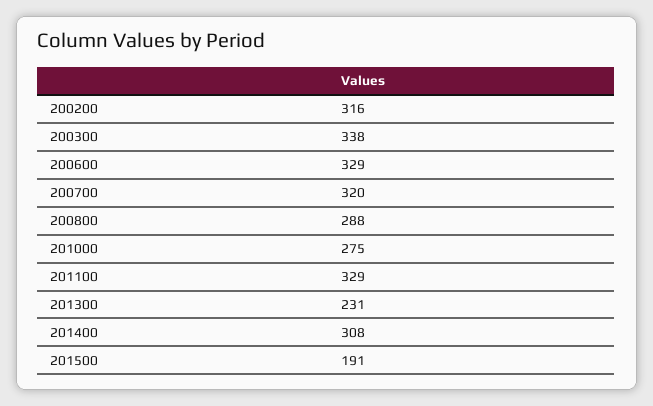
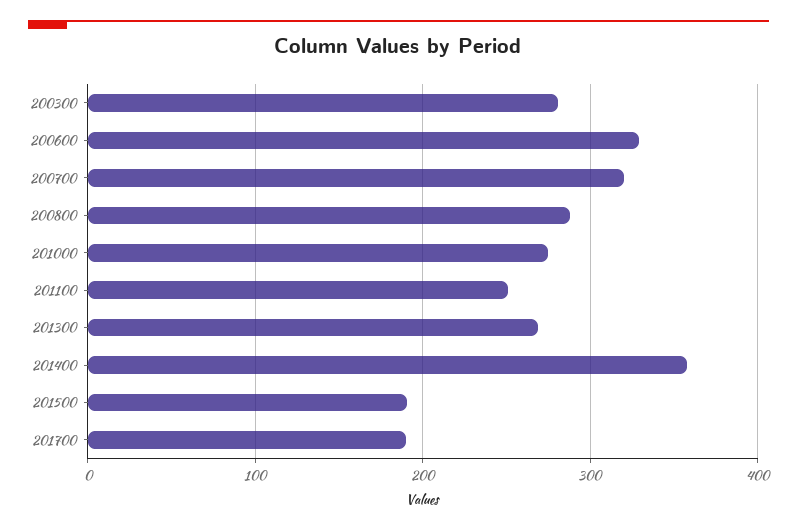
200200: 316 -> none
200300: 338 -> 280
201100: 329 -> 250
201300: 231 -> 270
201400: 308 -> 360
201700: none -> 190

